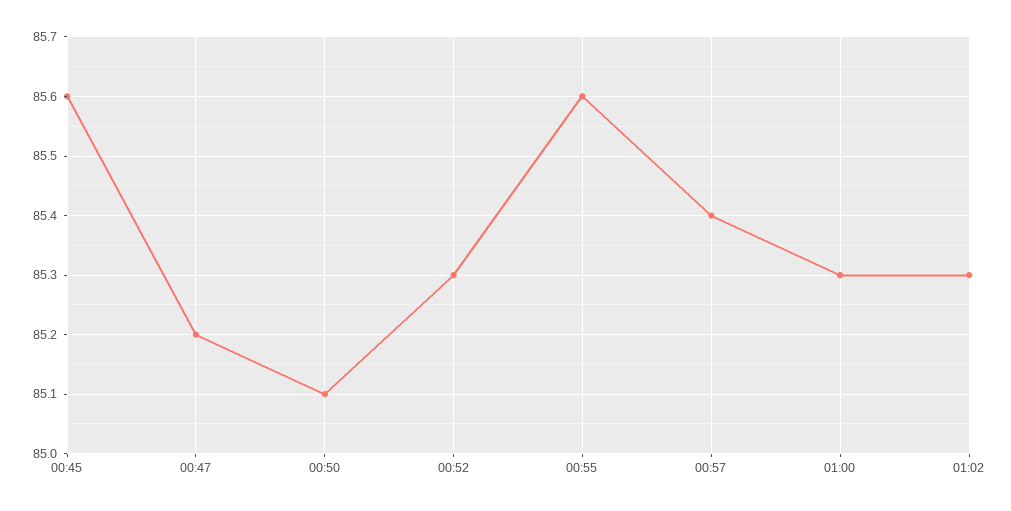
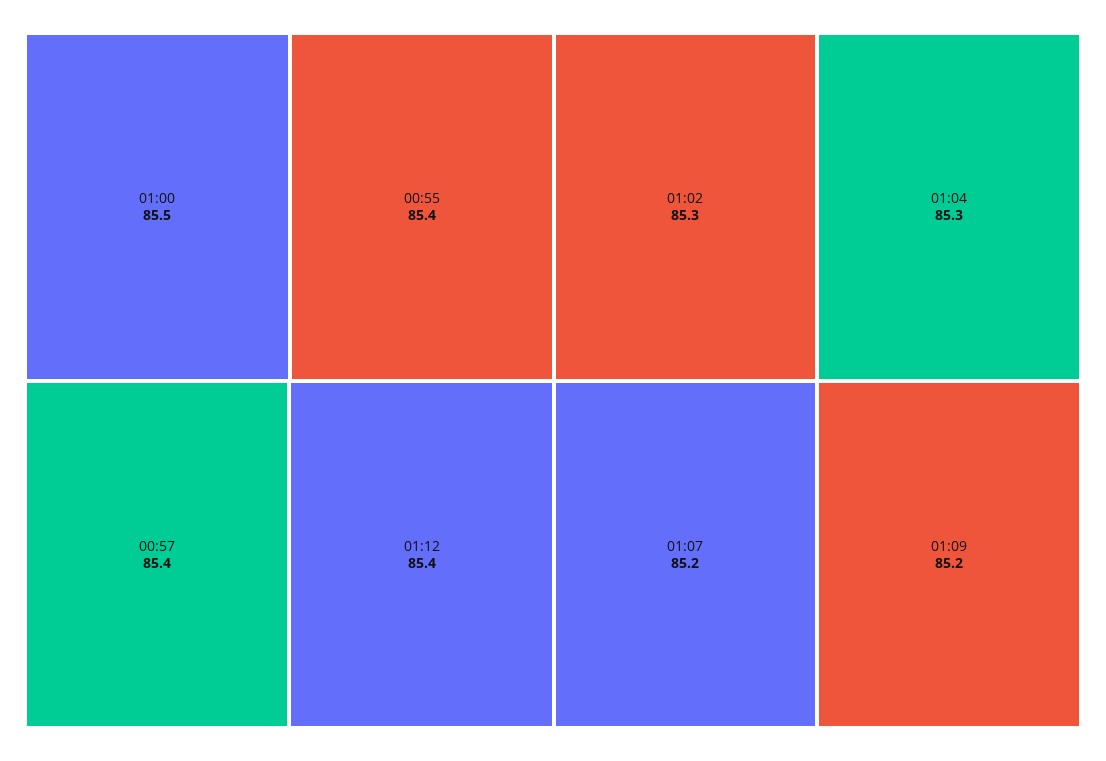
00:45: 85.6 -> none
00:47: 85.2 -> none
00:50: 85.1 -> none
00:52: 85.3 -> none
00:55: 85.6 -> 85.4
01:00: 85.3 -> 85.5
01:12: none -> 85.4
01:04: none -> 85.3
01:07: none -> 85.2
01:09: none -> 85.2

